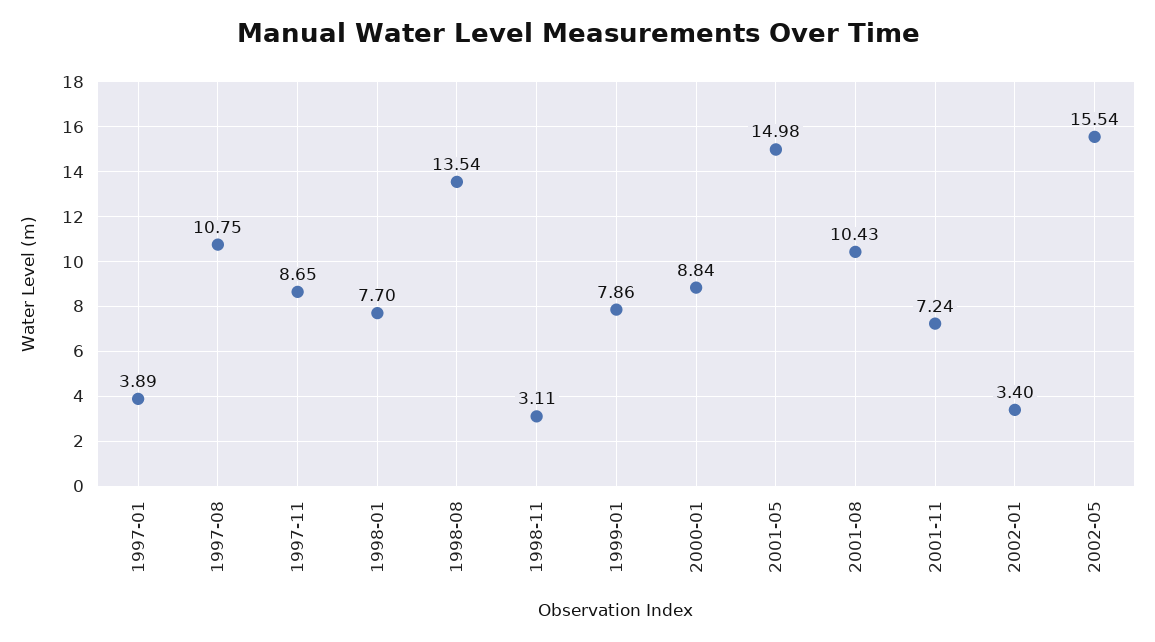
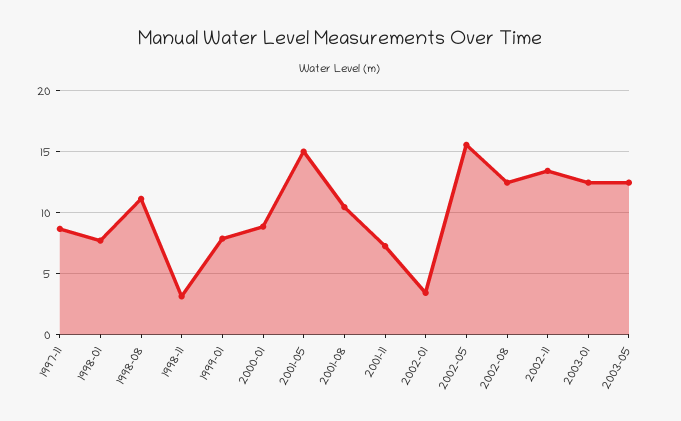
1997-01: 3.89 -> none
1997-08: 10.75 -> none
1998-08: 13.54 -> 11
2002-08: none -> 12.5
2002-11: none -> 13.5
2003-01: none -> 12.5
2003-05: none -> 12.5

